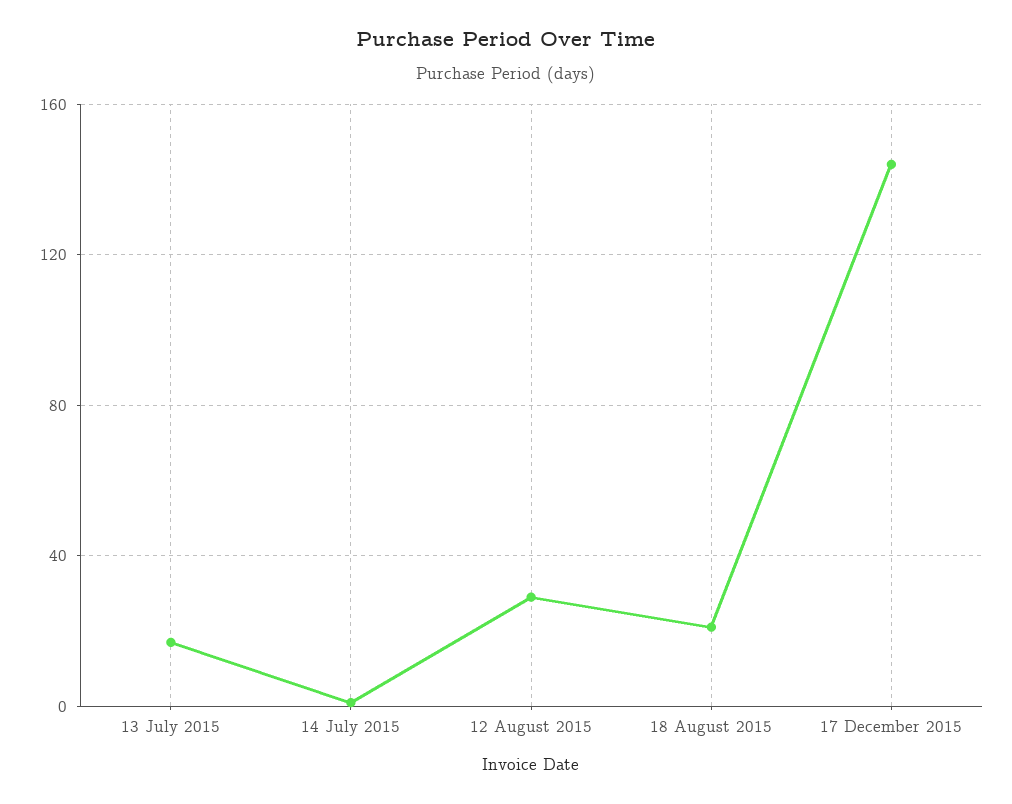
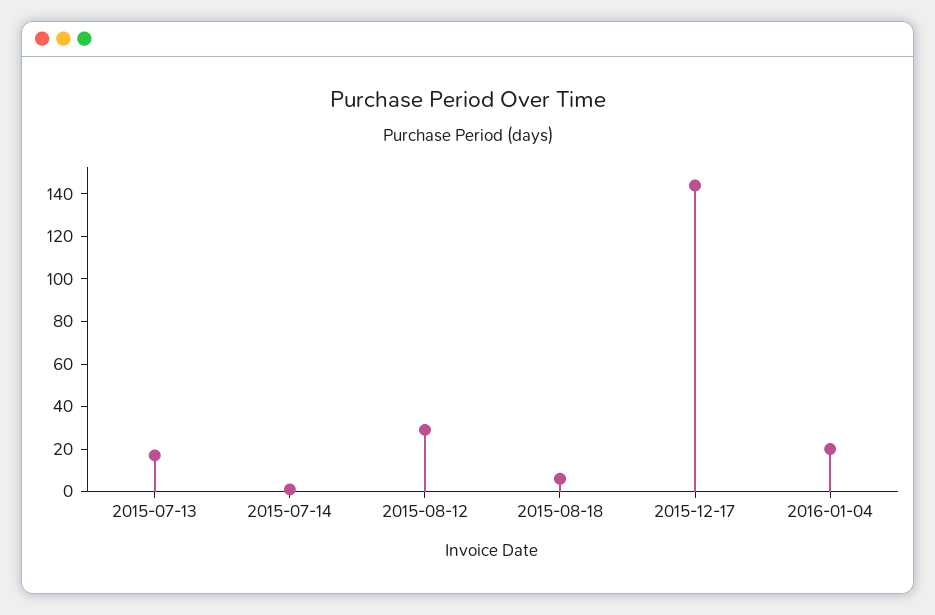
18 August 2015: 20 -> 5
2016-01-04: none -> 20

